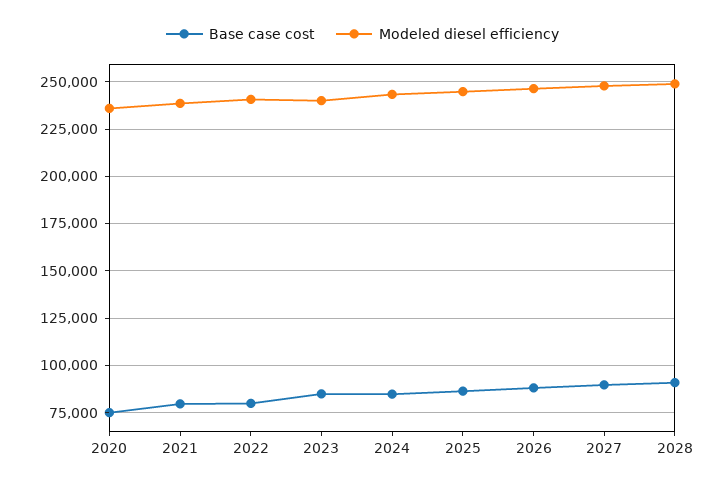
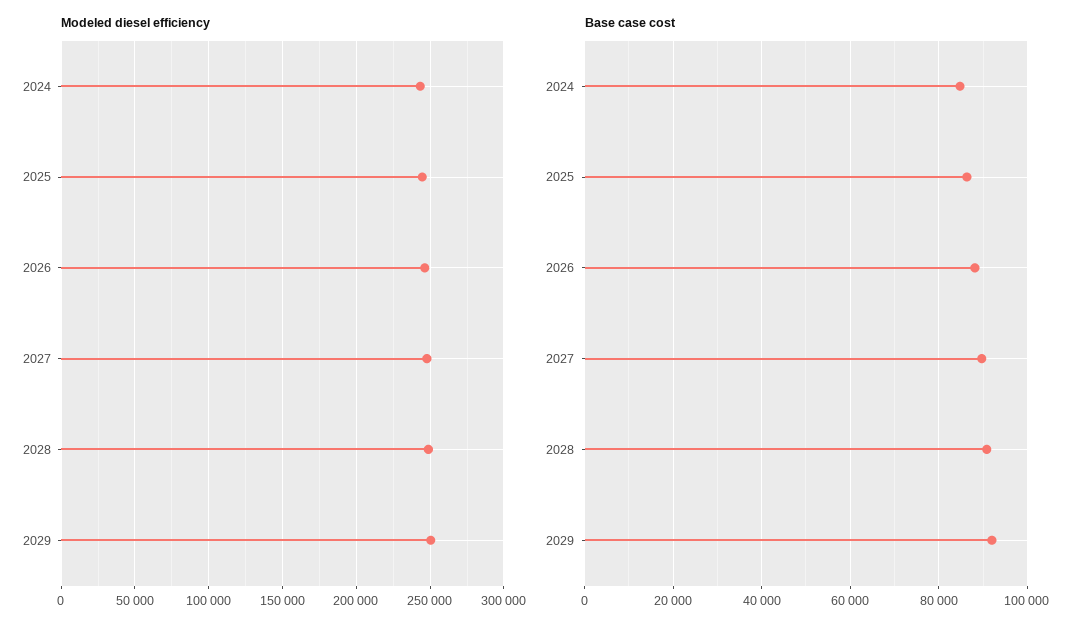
Base case cost, 2020: 75000 -> none
Modeled diesel efficiency, 2020: 235000 -> none
Base case cost, 2021: 80000 -> none
Modeled diesel efficiency, 2021: 240000 -> none
Base case cost, 2022: 80000 -> none
Modeled diesel efficiency, 2022: 240000 -> none
Base case cost, 2023: 85000 -> none
Modeled diesel efficiency, 2023: 240000 -> none
Modeled diesel efficiency, 2029: none -> 250000
Base case cost, 2029: none -> 92000

